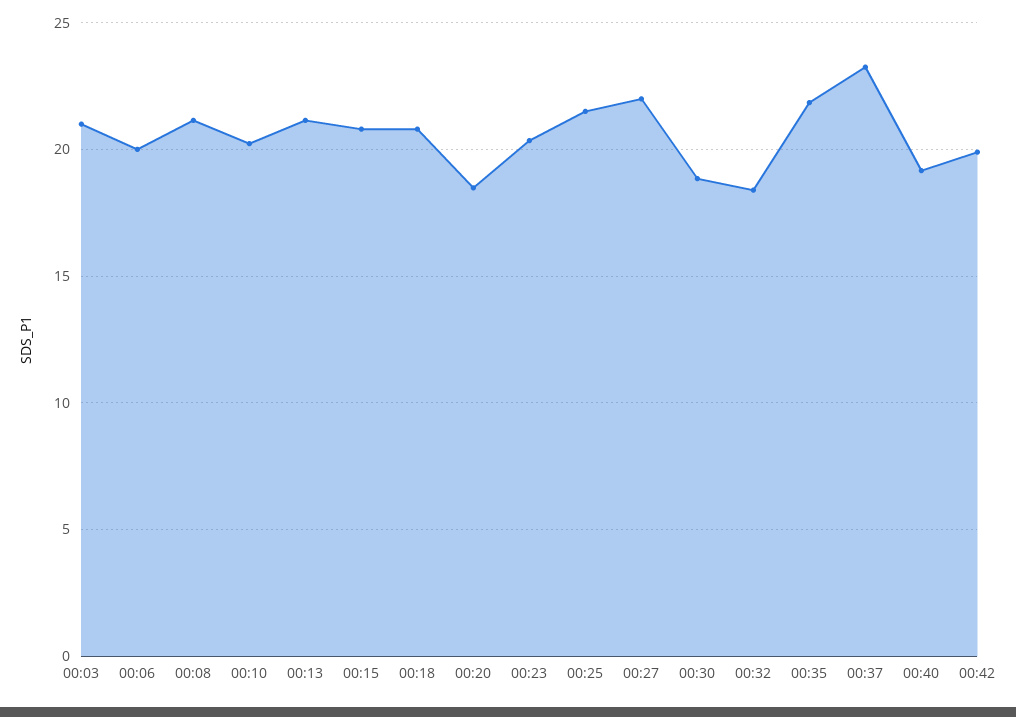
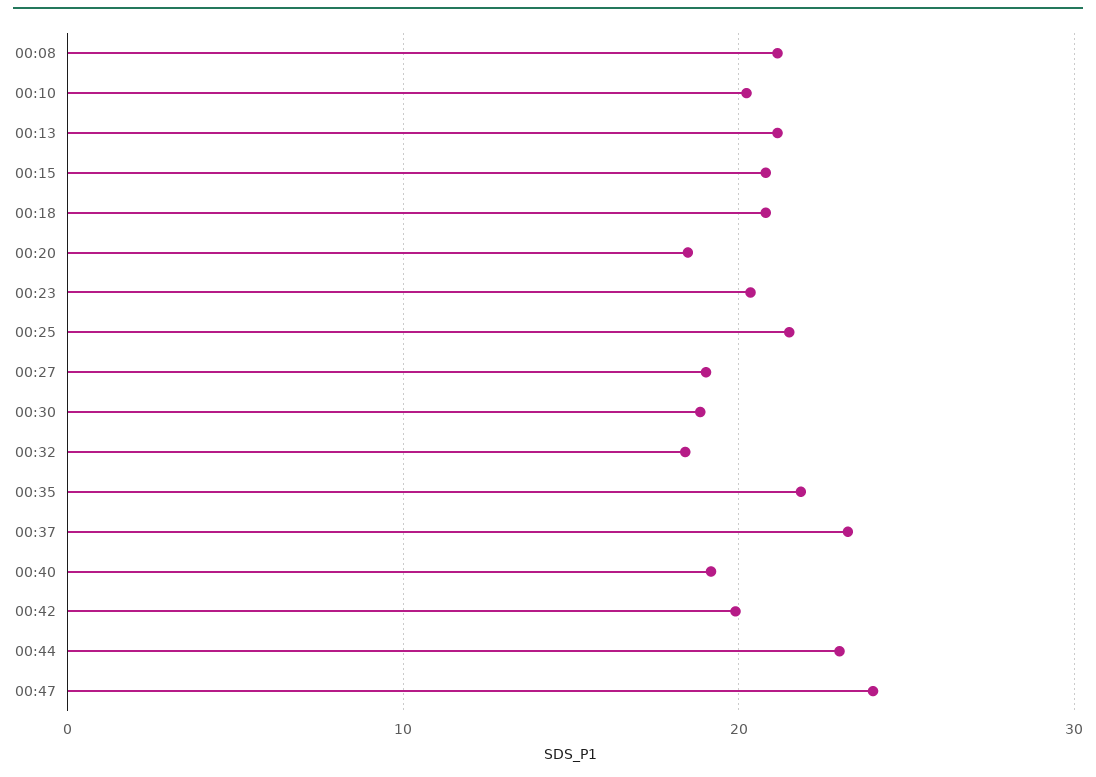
00:03: 21 -> none
00:06: 20 -> none
00:27: 22 -> 19
00:44: none -> 23
00:47: none -> 24

